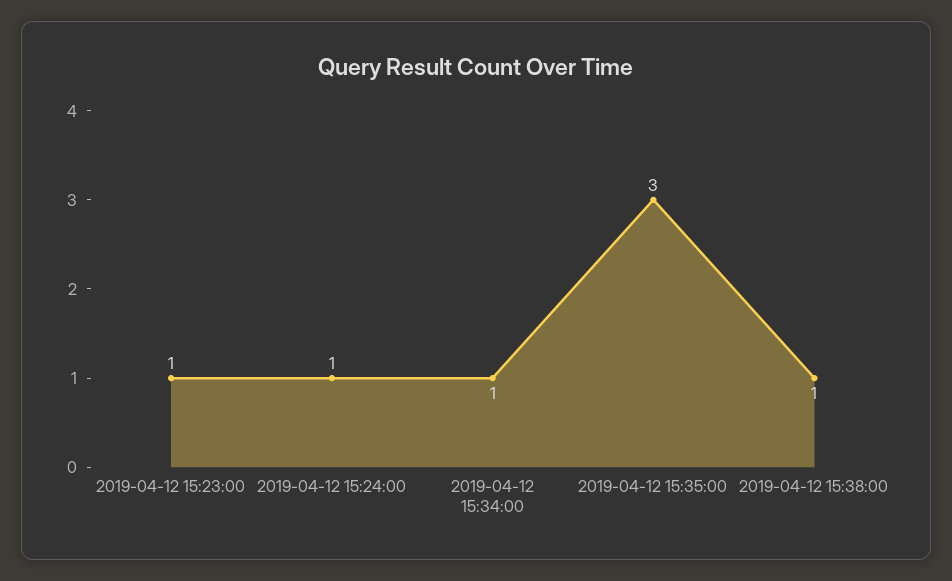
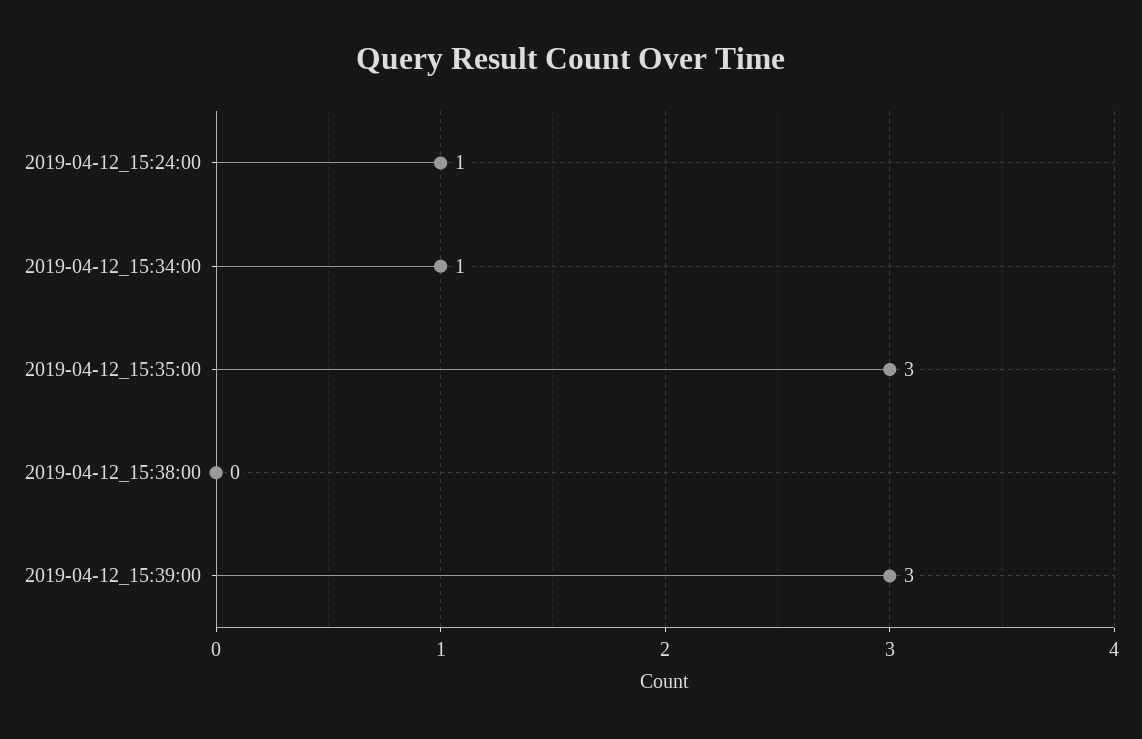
2019-04-12 15:23:00: 1 -> none
2019-04-12 15:38:00: 1 -> 0
2019-04-12_15:39:00: none -> 3

